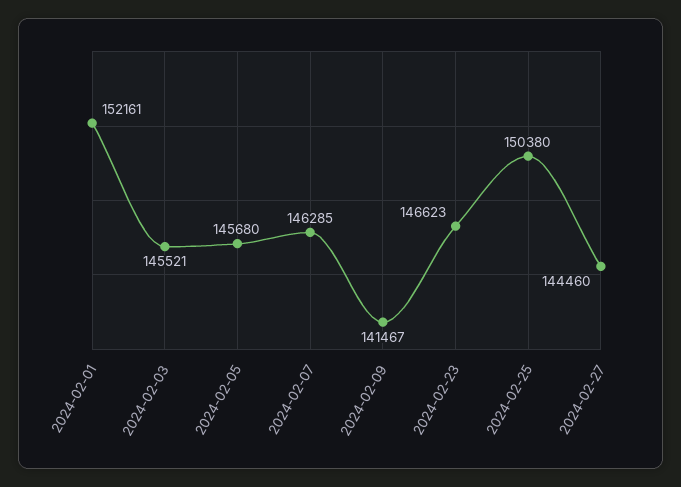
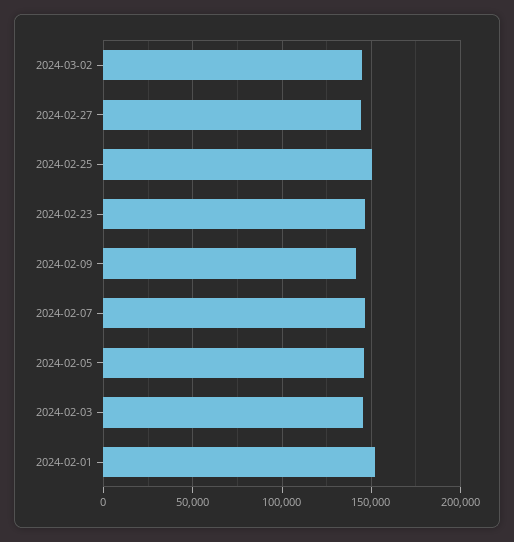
2024-03-02: none -> 145000

